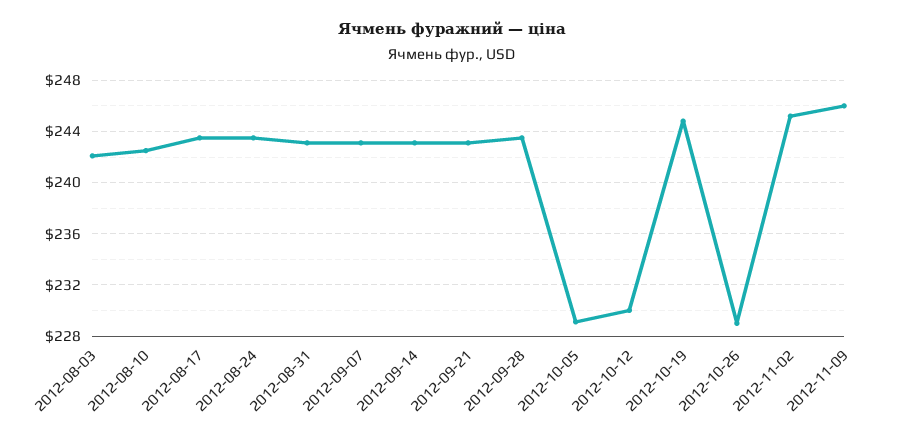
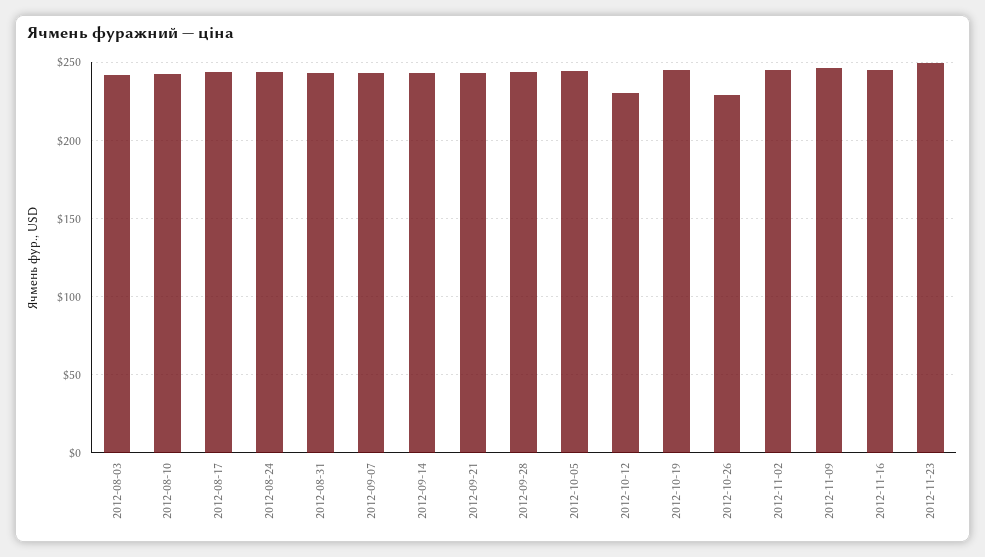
2012-10-05: 229 -> 245
2012-11-16: none -> 245
2012-11-23: none -> 250

